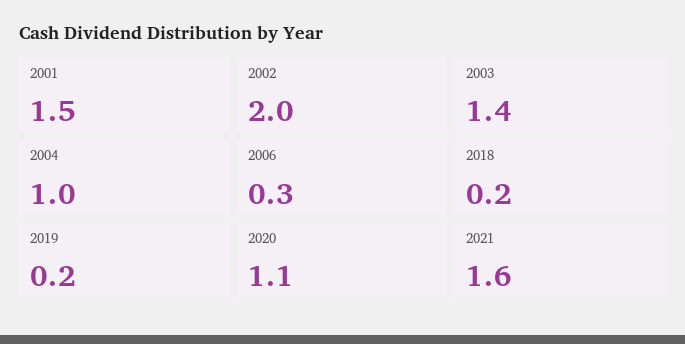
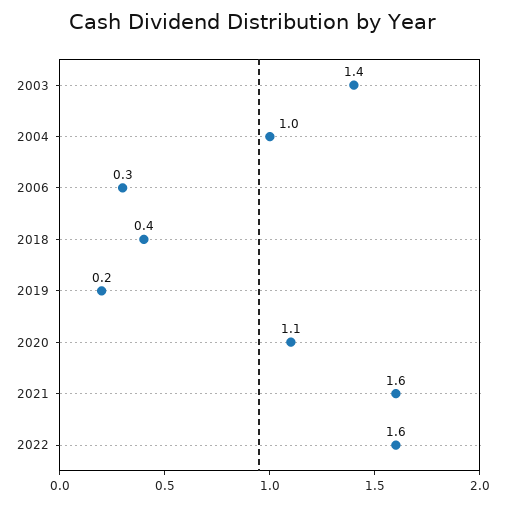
2001: 1.5 -> none
2002: 2 -> none
2018: 0.2 -> 0.4
2022: none -> 1.6

